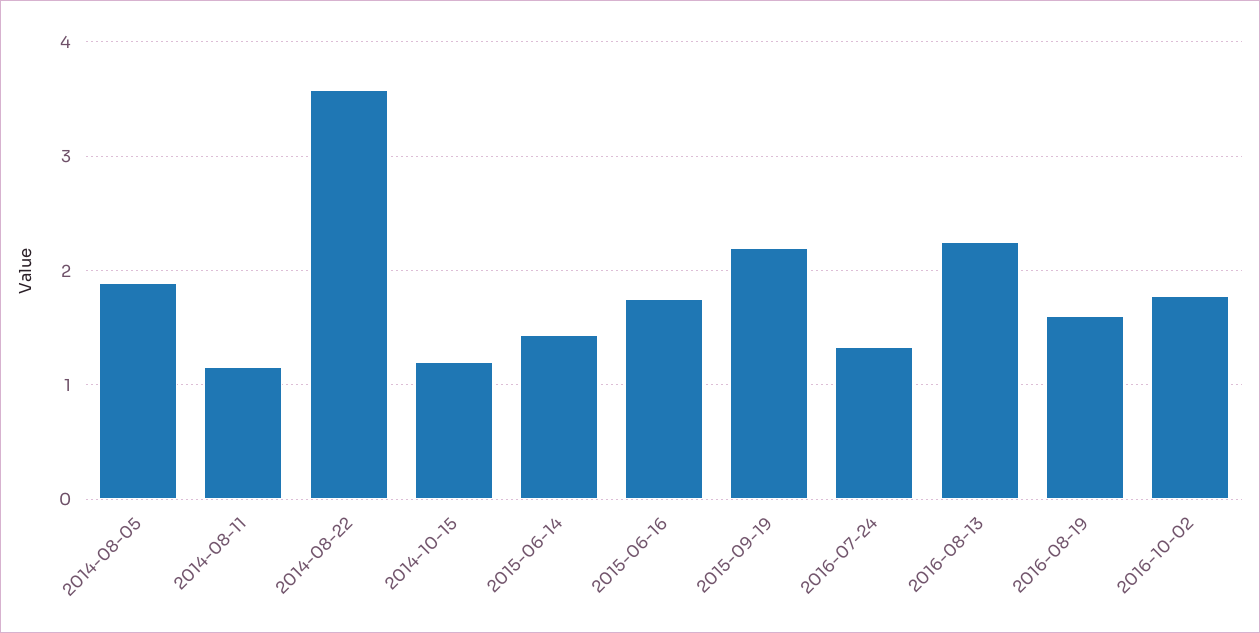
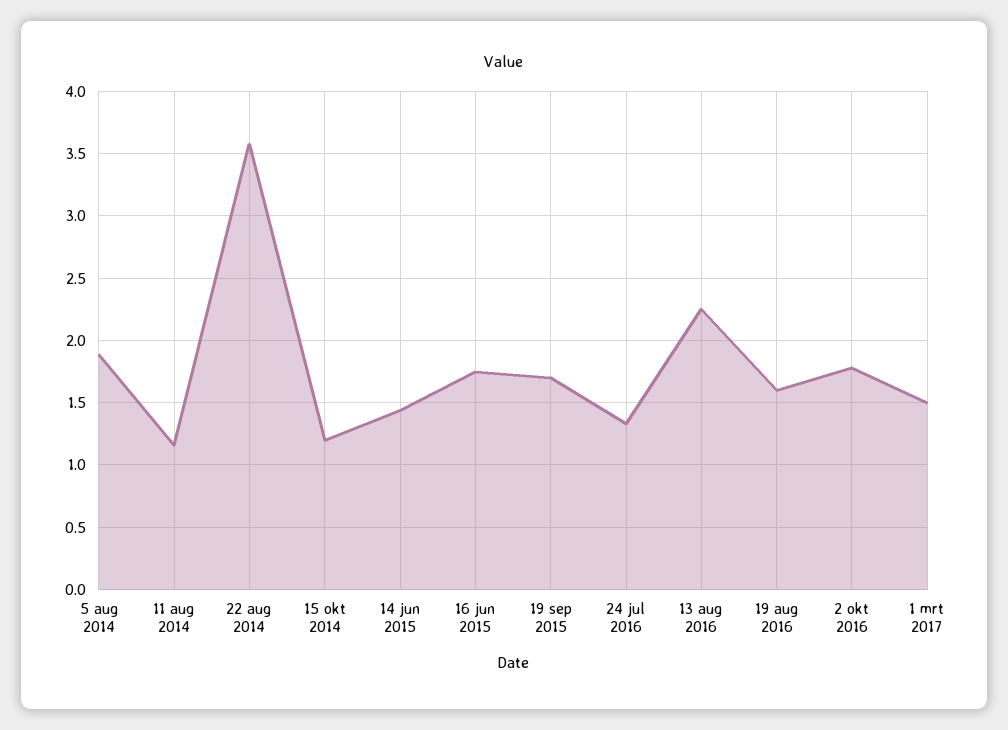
2015-09-19: 2.2 -> 1.7
1 mrt 2017: none -> 1.5

